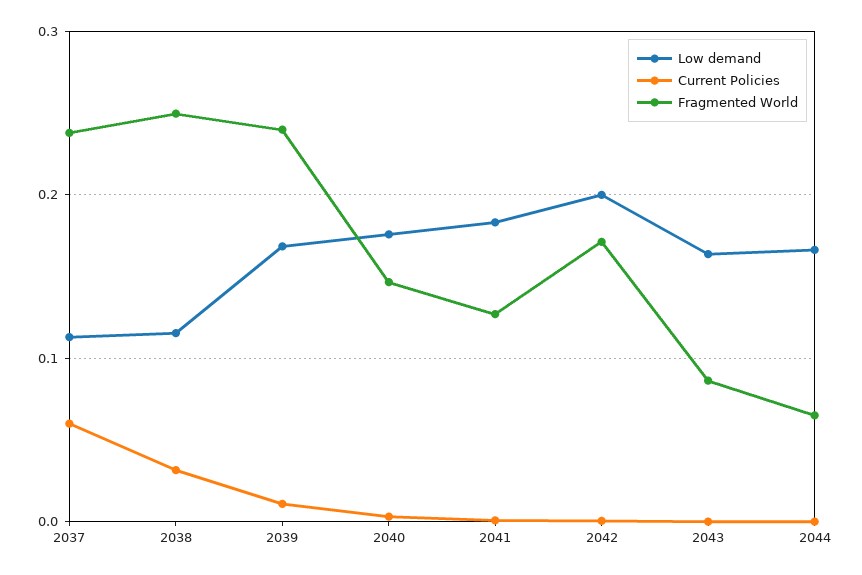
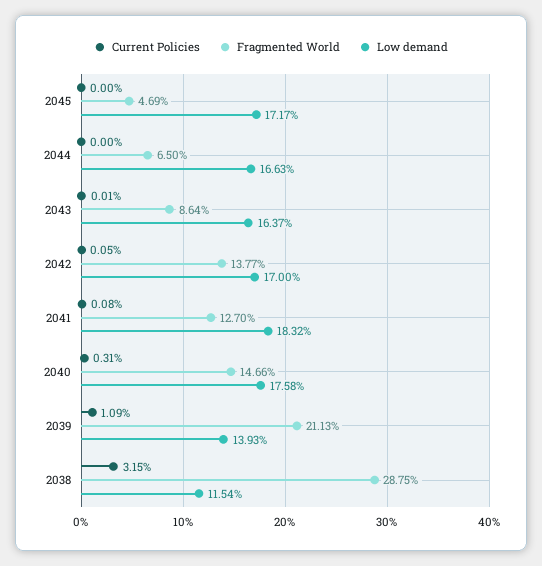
Low demand, 2037: 0.11 -> none
Current Policies, 2037: 0.06 -> none
Fragmented World, 2037: 0.24 -> none
Fragmented World, 2038: 0.25 -> 0.2875
Low demand, 2039: 0.17 -> 0.1393
Fragmented World, 2039: 0.24 -> 0.2113
Low demand, 2042: 0.2 -> 0.17
Fragmented World, 2042: 0.17 -> 0.1377
Current Policies, 2045: none -> 0
Fragmented World, 2045: none -> 0.0469
Low demand, 2045: none -> 0.1717

